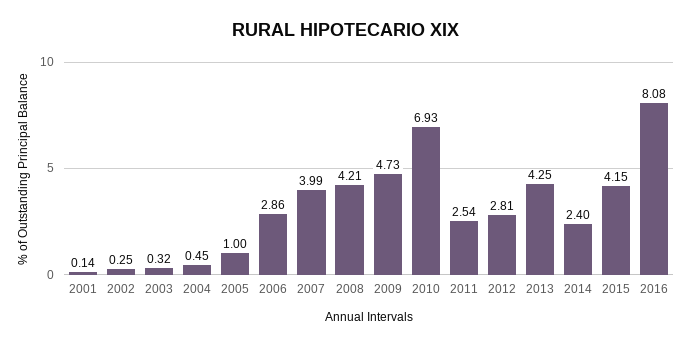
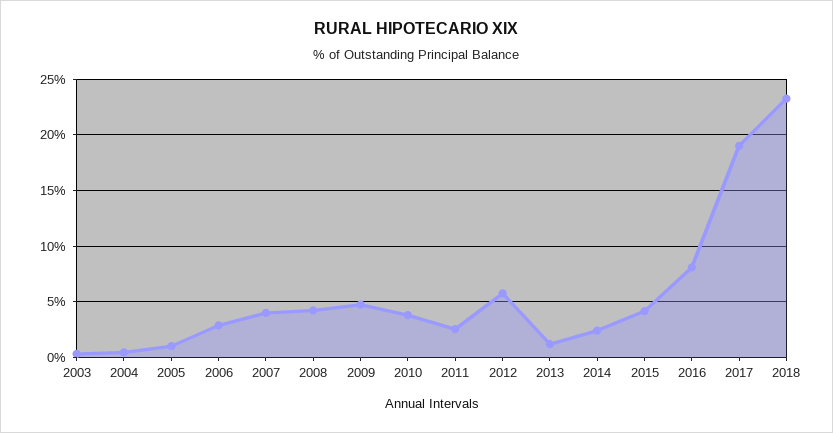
2001: 0.14 -> none
2002: 0.25 -> none
2010: 6.93 -> 4
2012: 2.81 -> 6
2013: 4.25 -> 1
2017: none -> 19
2018: none -> 23

